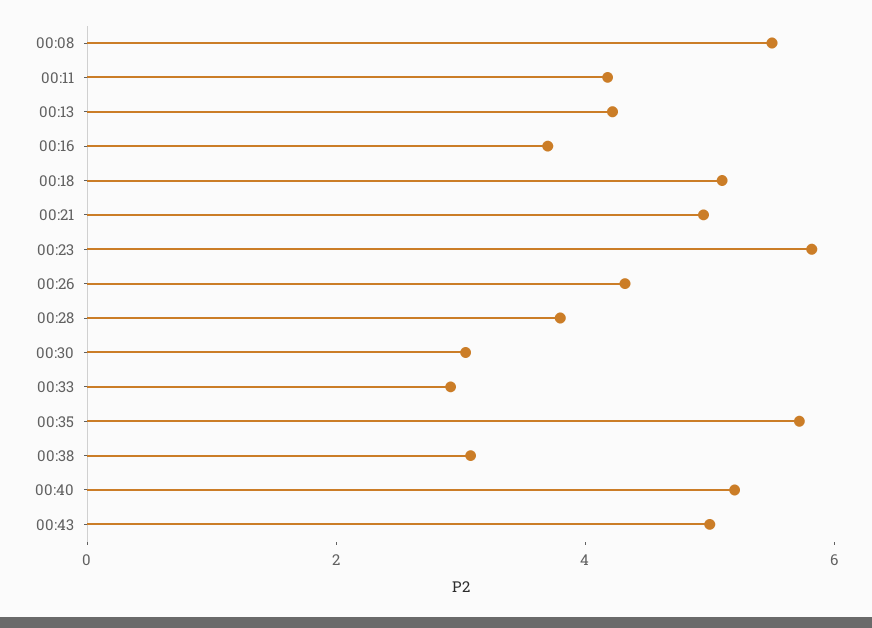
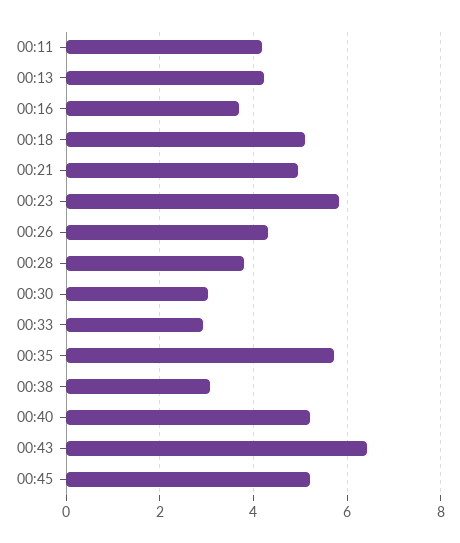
00:08: 5.5 -> none
00:43: 5 -> 6.4
00:45: none -> 5.2

